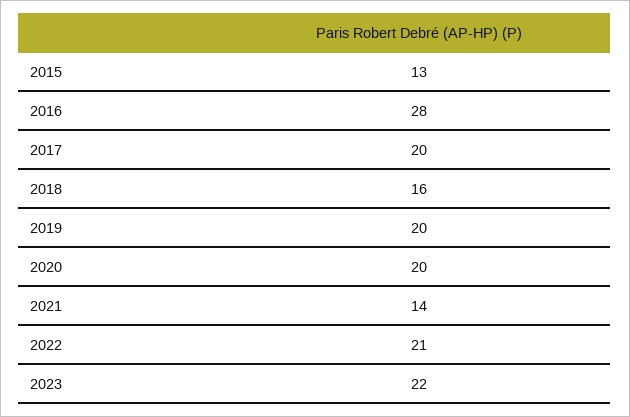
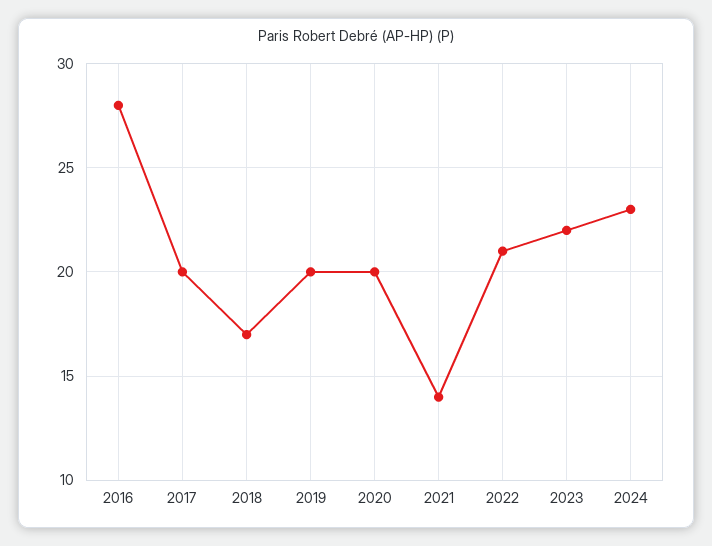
2015: 13 -> none
2018: 16 -> 17
2024: none -> 23

